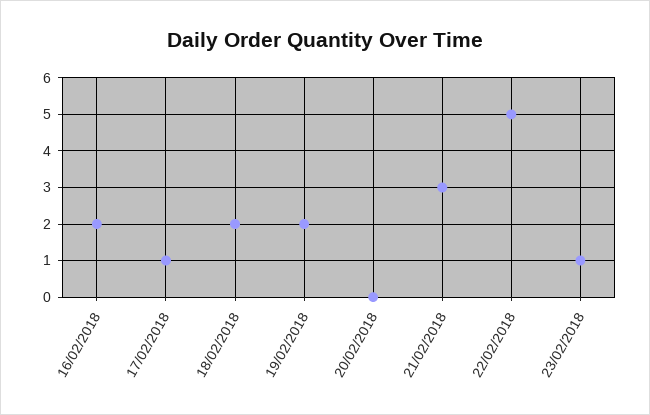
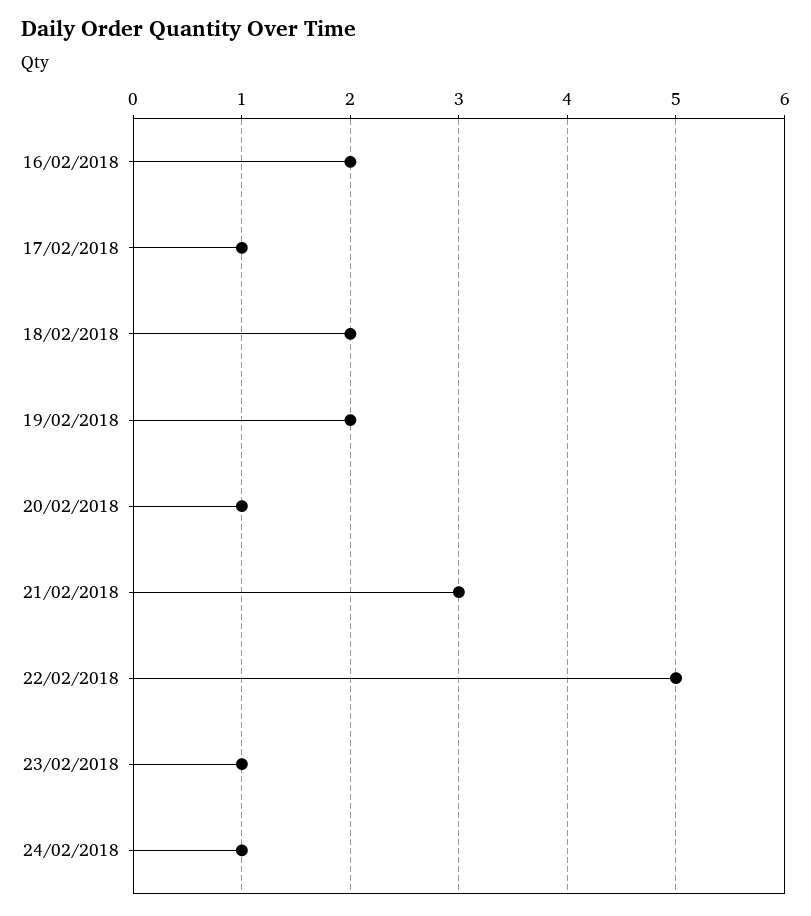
20/02/2018: 0 -> 1
24/02/2018: none -> 1

